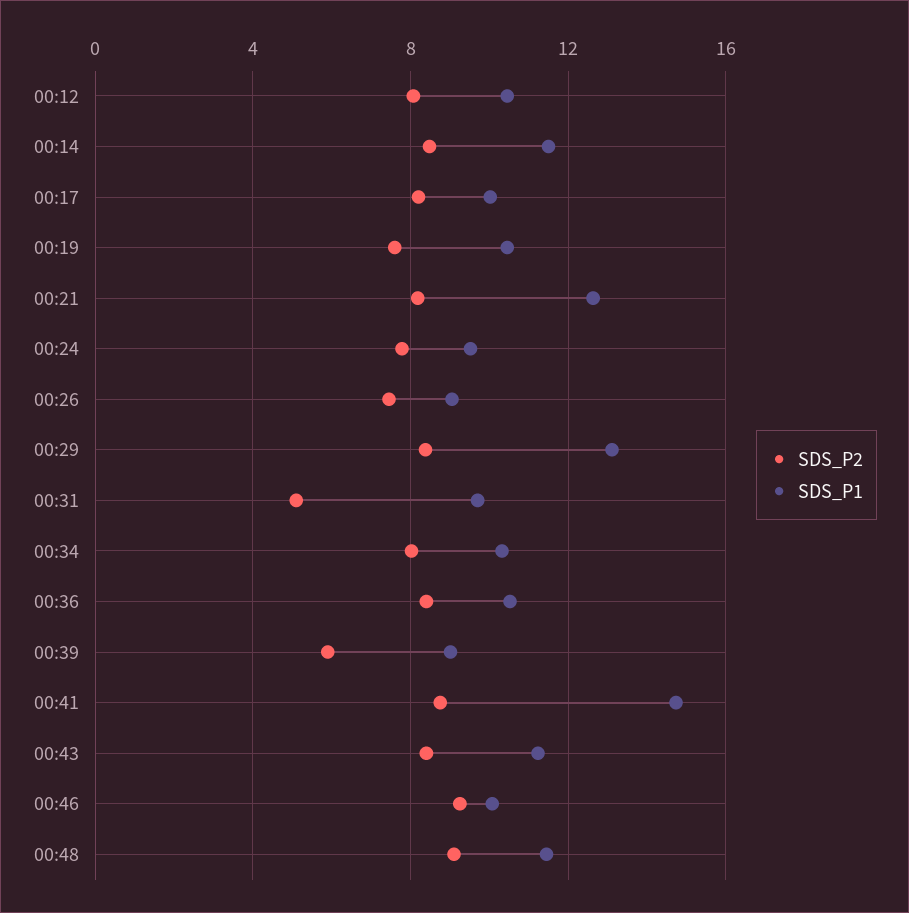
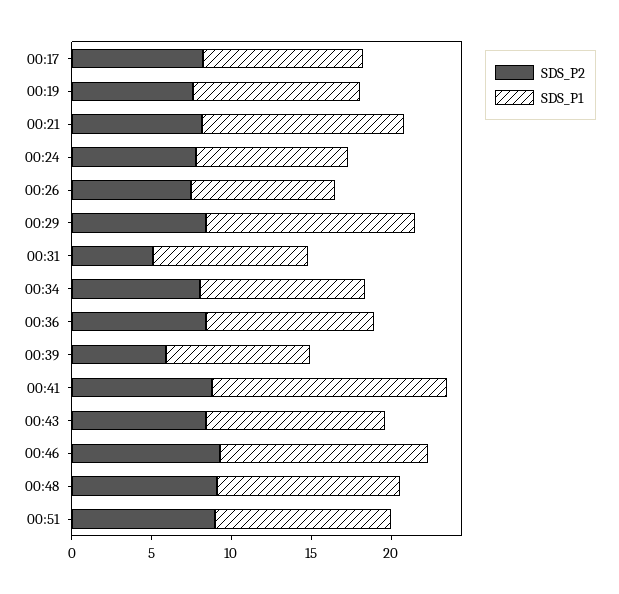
SDS_P2, 00:12: 8 -> none
SDS_P1, 00:12: 10.5 -> none
SDS_P2, 00:14: 8.5 -> none
SDS_P1, 00:14: 11.5 -> none
SDS_P1, 00:46: 10 -> 13
SDS_P2, 00:51: none -> 9
SDS_P1, 00:51: none -> 11

